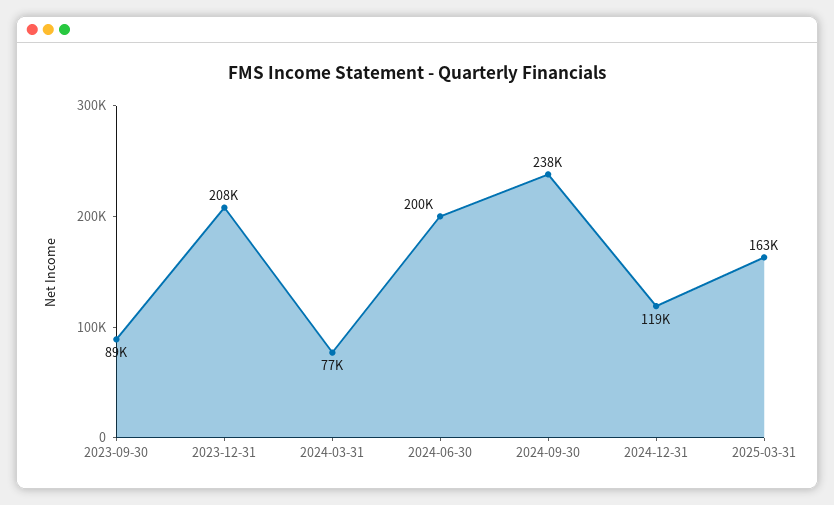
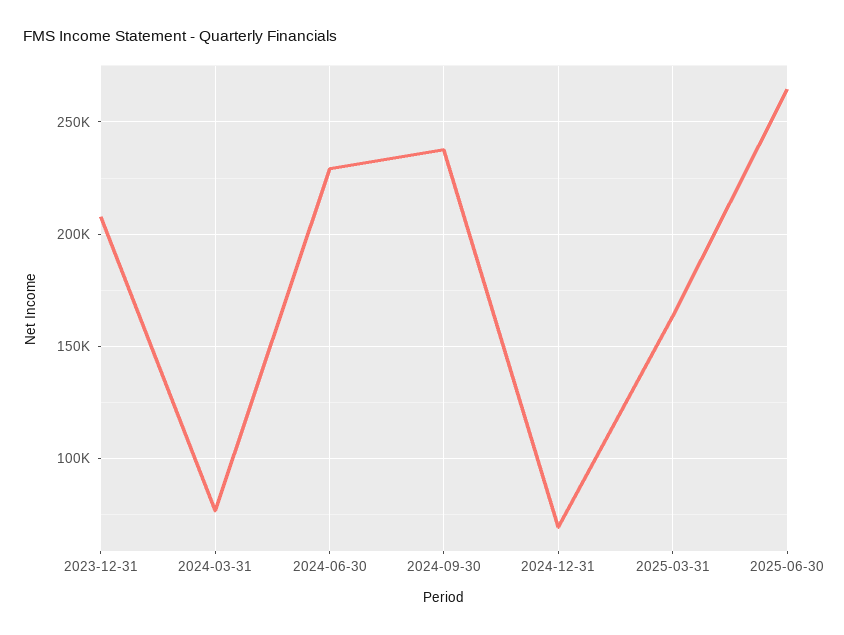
2023-09-30: 89000 -> none
2024-06-30: 200000 -> 230000
2024-12-31: 119000 -> 70000
2025-06-30: none -> 265000

